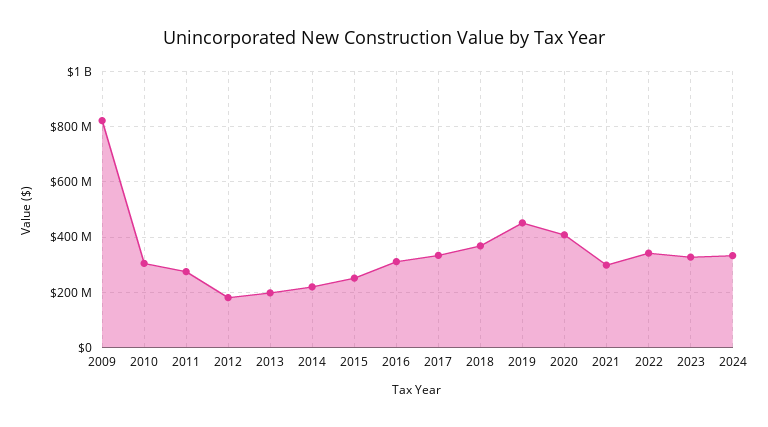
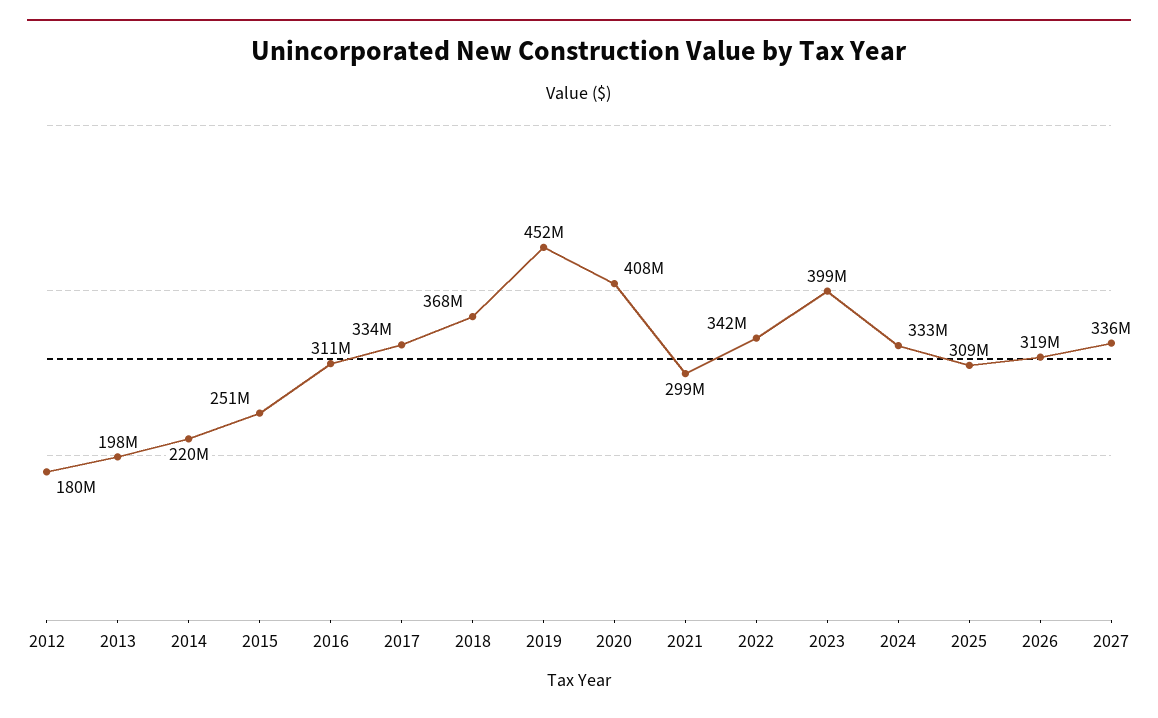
2009: 825000000 -> none
2010: 300000000 -> none
2011: 275000000 -> none
2023: 325000000 -> 399000000
2025: none -> 309000000
2026: none -> 319000000
2027: none -> 336000000

